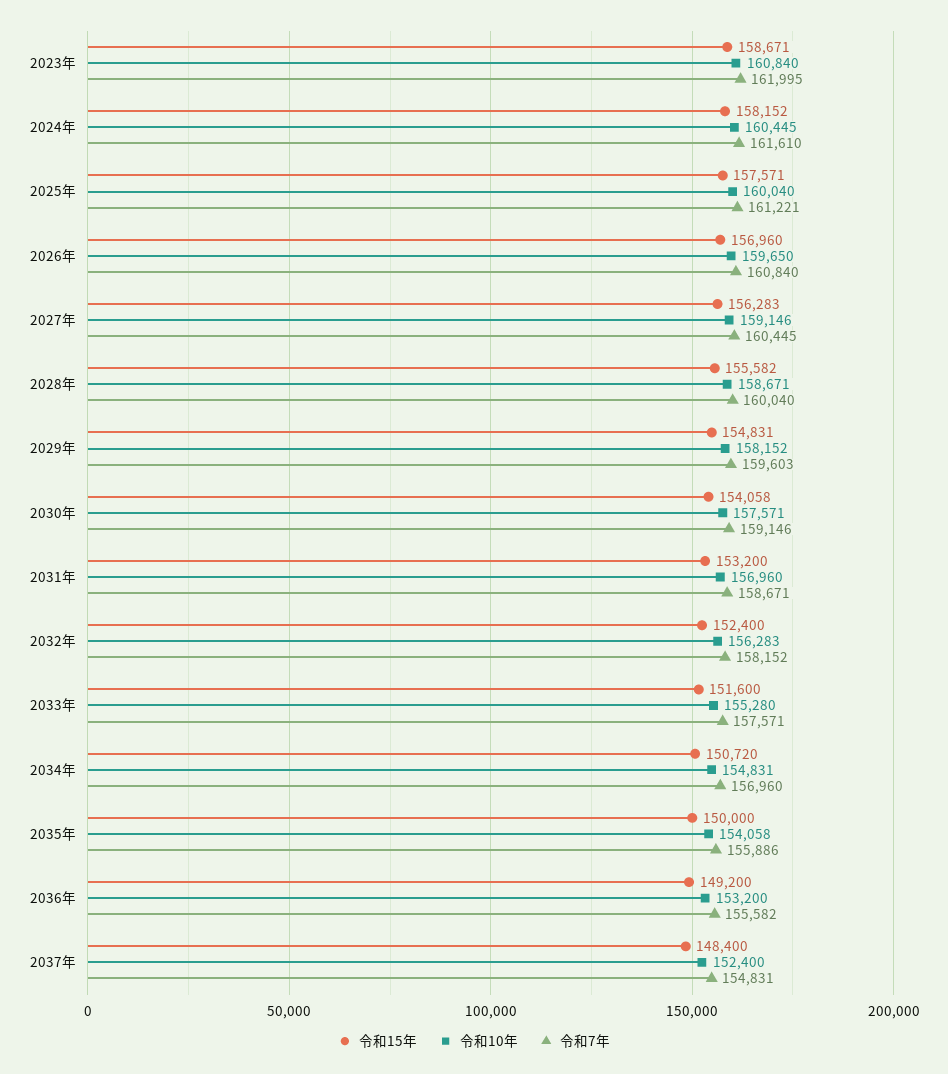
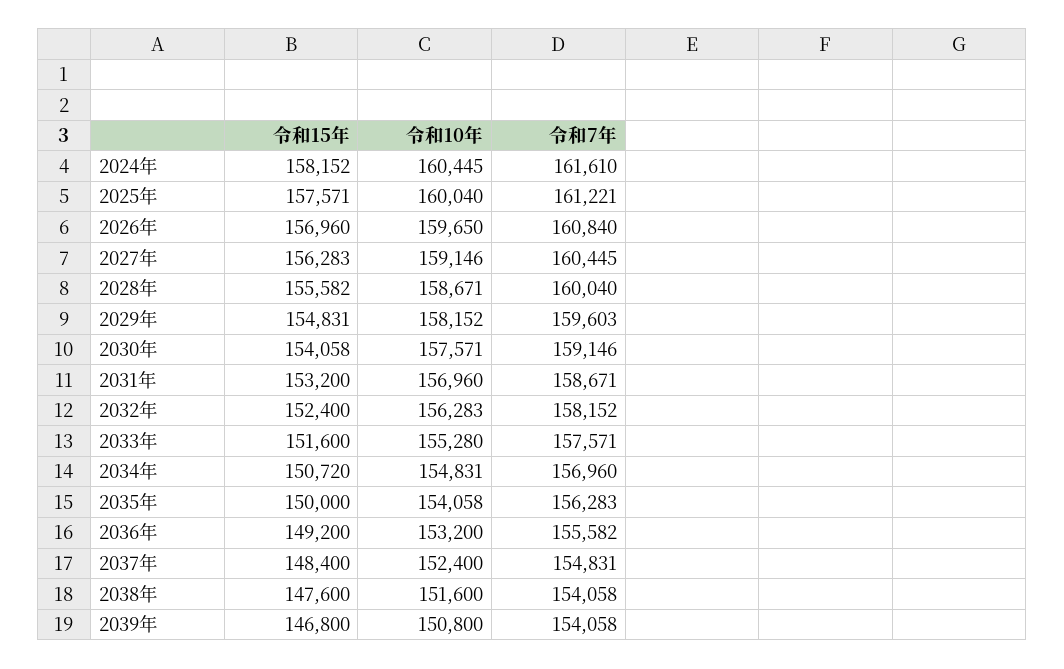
令和15年, 2023年: 158671 -> none
令和10年, 2023年: 160840 -> none
令和7年, 2023年: 161995 -> none
令和7年, 2035年: 155886 -> 156283
令和15年, 2038年: none -> 147600
令和10年, 2038年: none -> 151600
令和7年, 2038年: none -> 154058
令和15年, 2039年: none -> 146800
令和10年, 2039年: none -> 150800
令和7年, 2039年: none -> 154058

